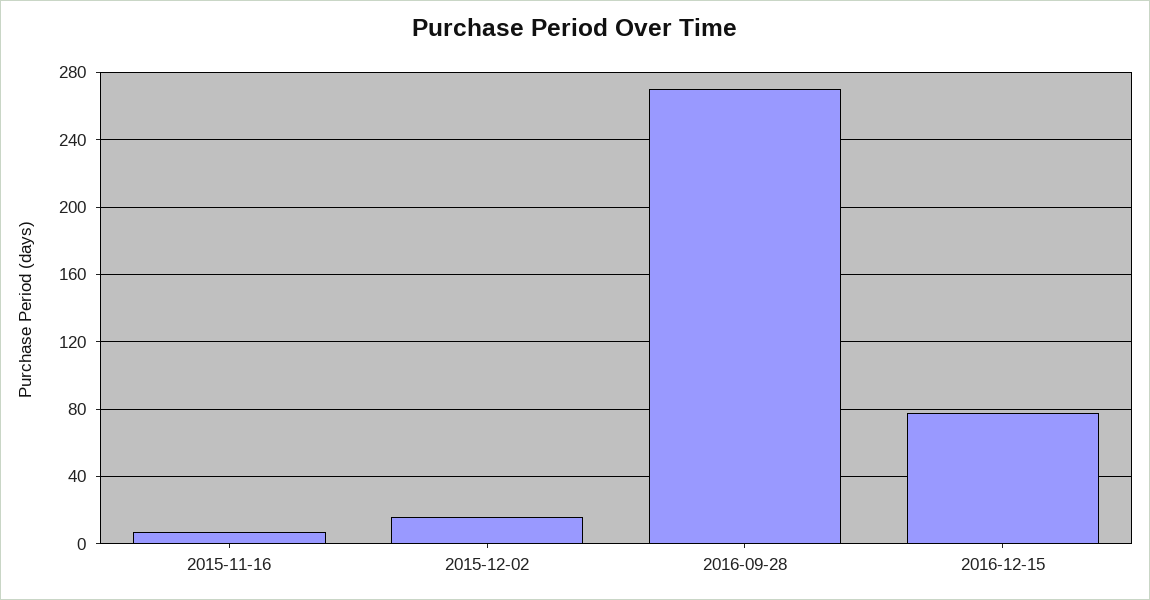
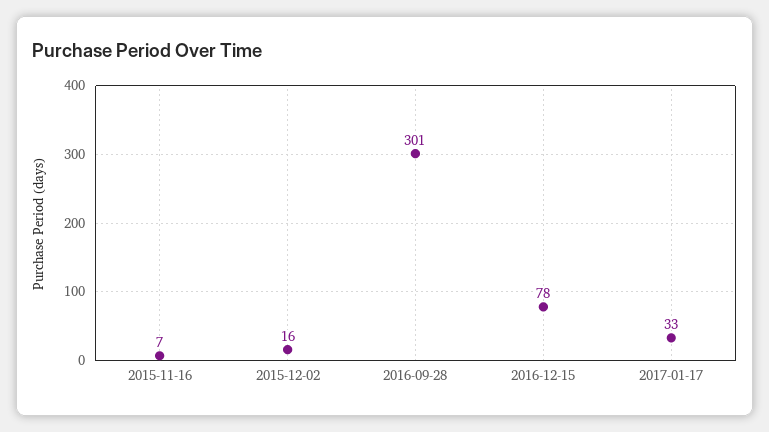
2016-09-28: 270 -> 301
2017-01-17: none -> 33

